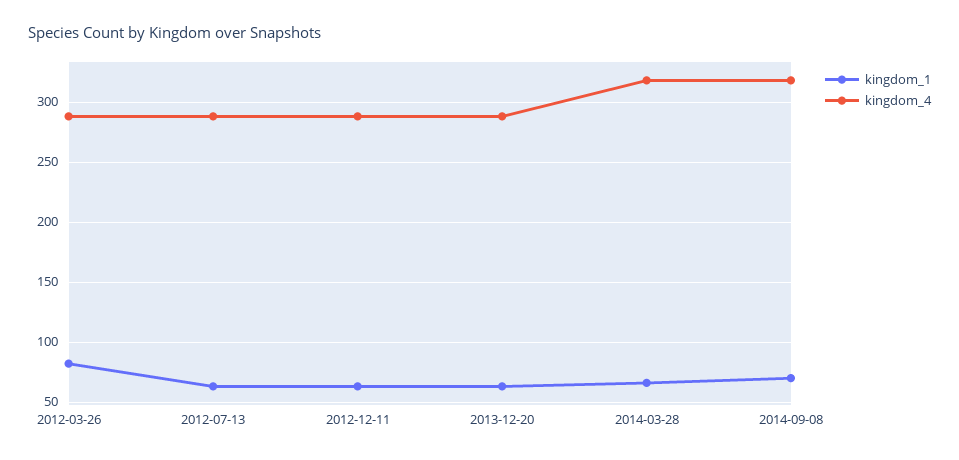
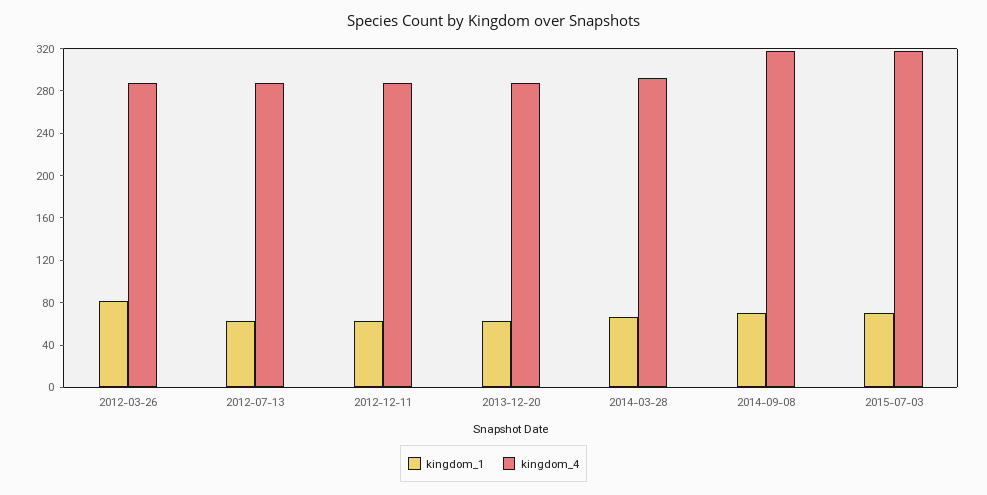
kingdom_4, 2014-03-28: 320 -> 290
kingdom_1, 2015-07-03: none -> 70
kingdom_4, 2015-07-03: none -> 320

